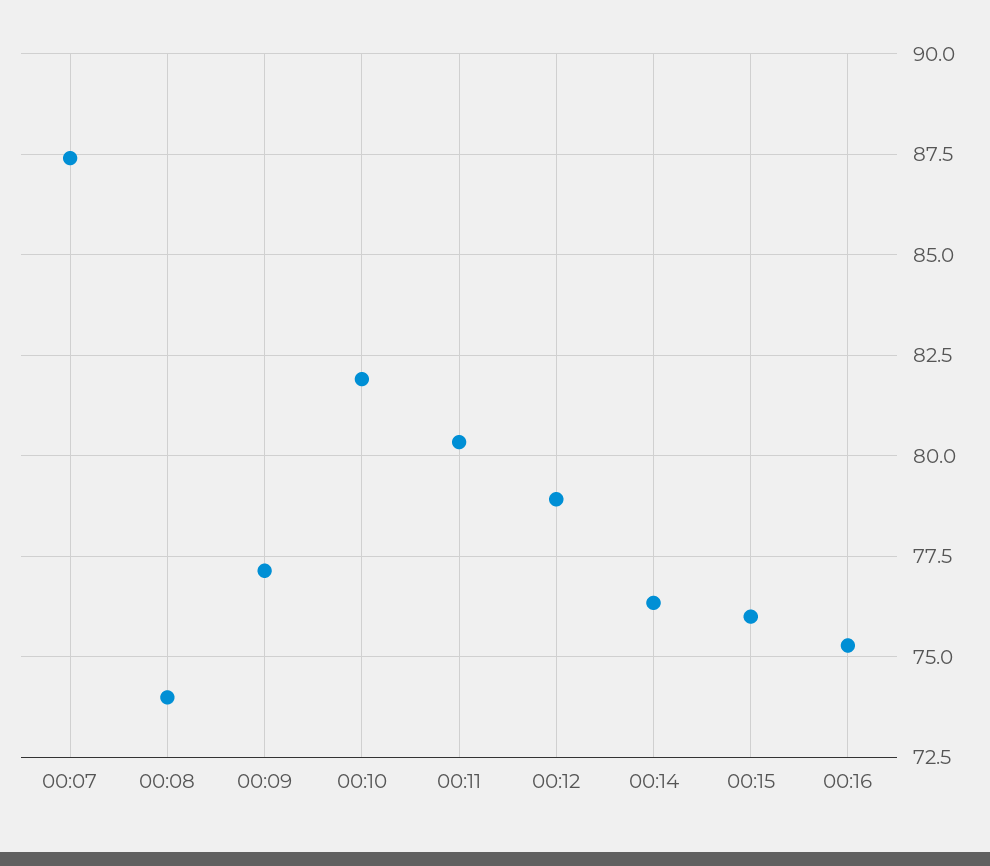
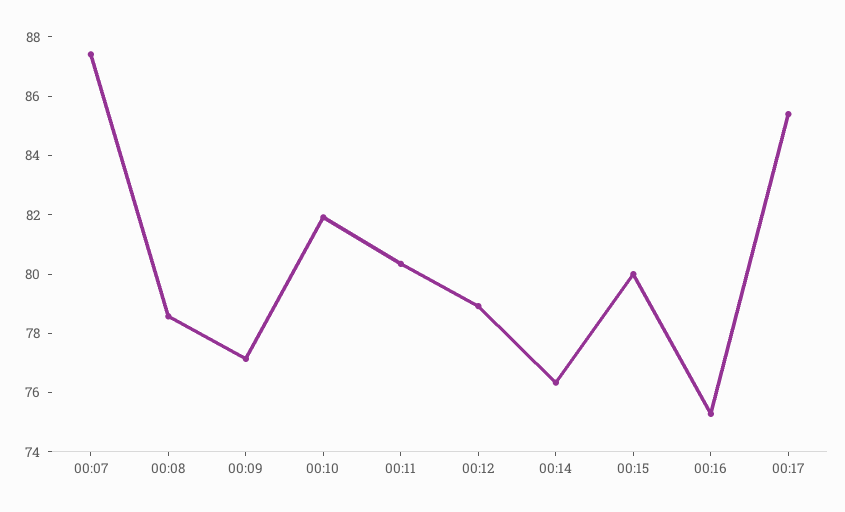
00:08: 74 -> 78.5
00:15: 76 -> 80
00:17: none -> 85.5

